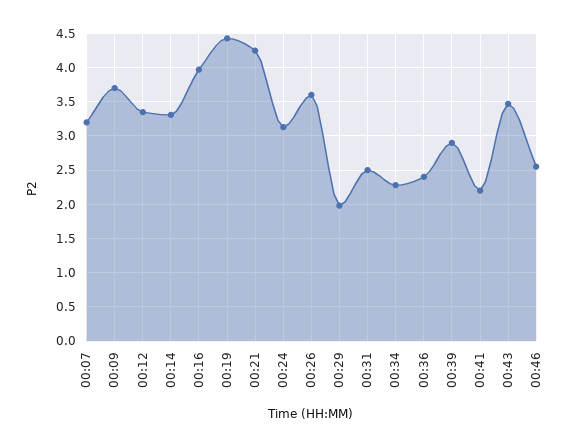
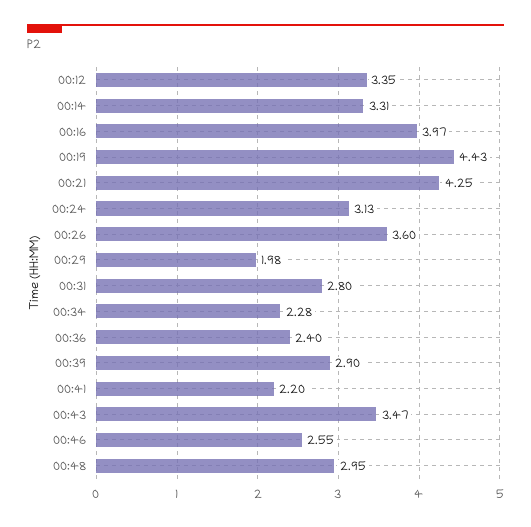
00:07: 3.2 -> none
00:09: 3.7 -> none
00:31: 2.5 -> 2.8
00:48: none -> 2.95

